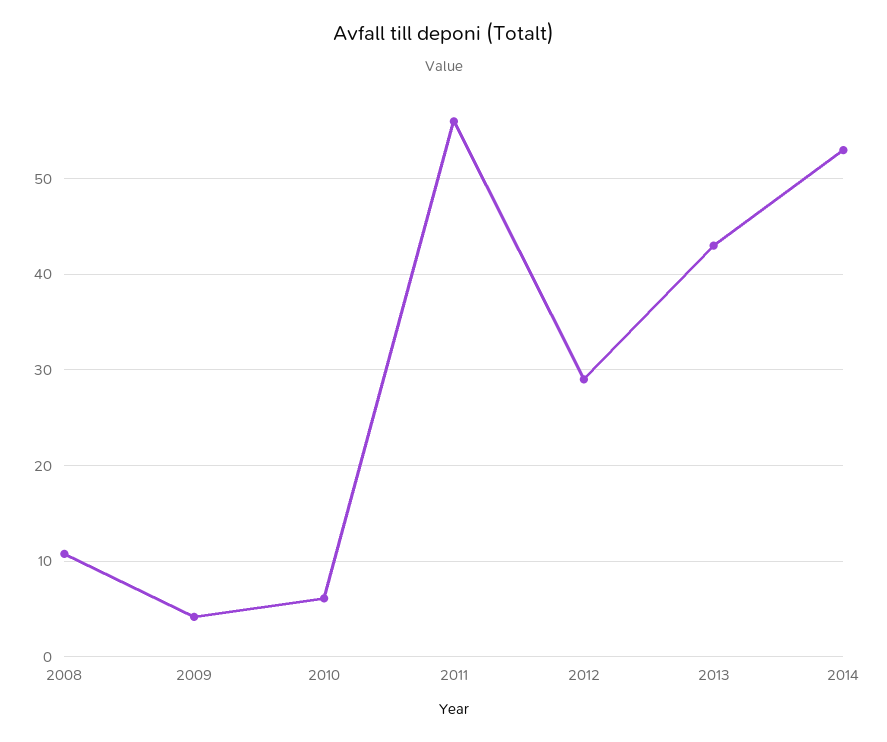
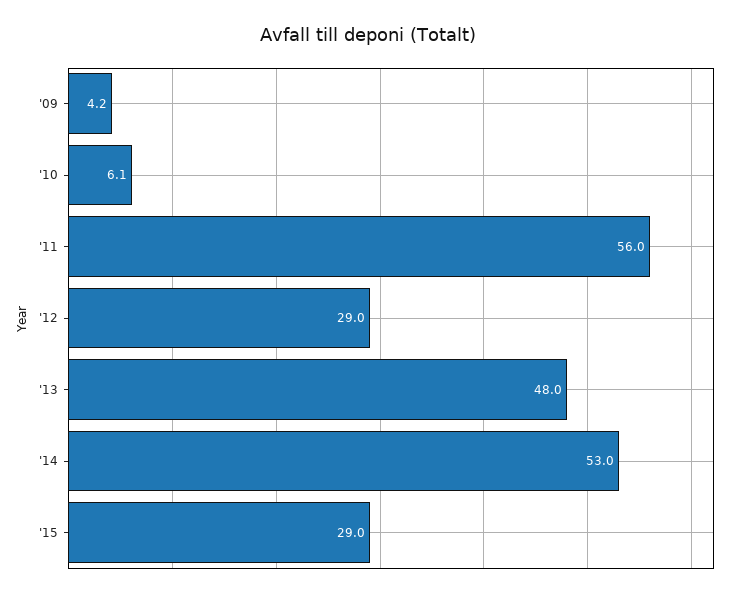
2008: 11 -> none
2013: 43 -> 48
'15: none -> 29

